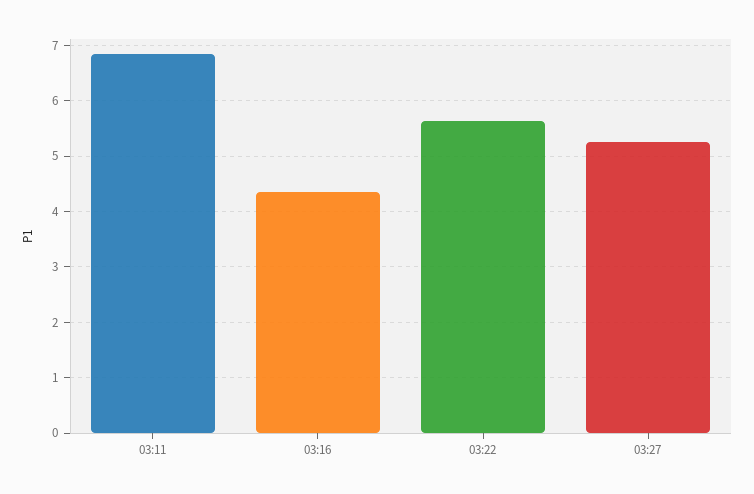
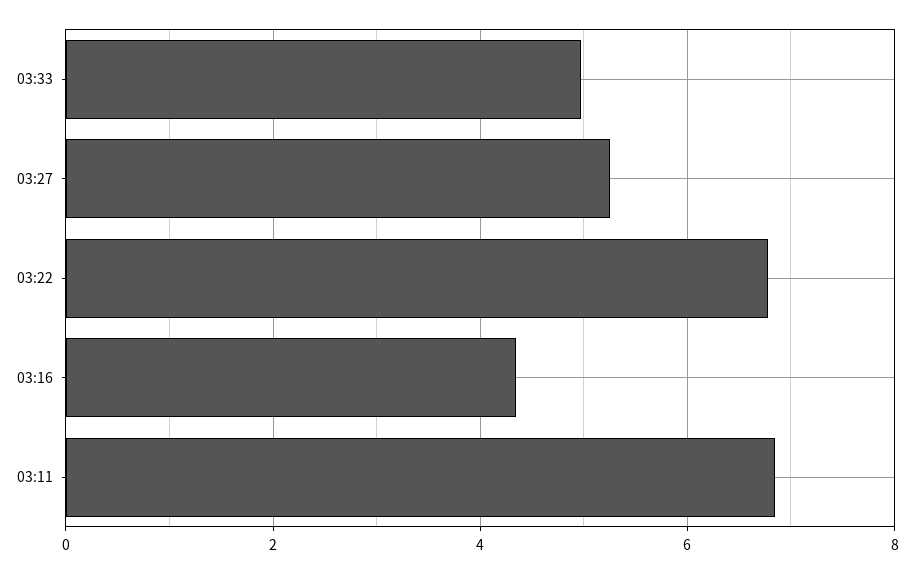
03:22: 5.6 -> 6.8
03:33: none -> 5

